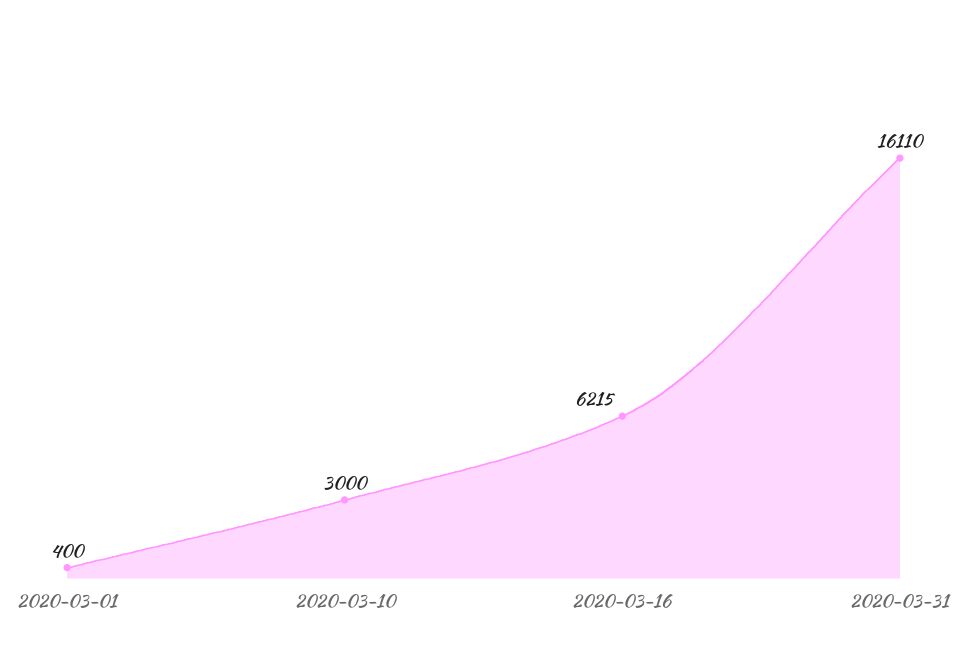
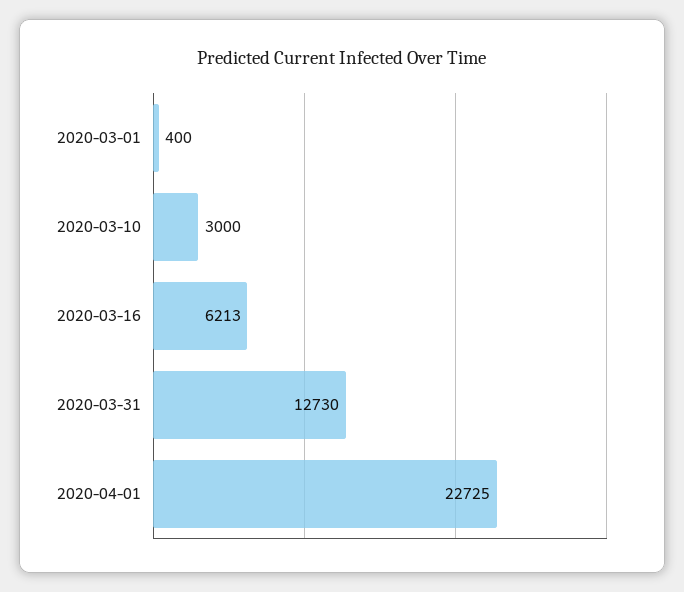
2020-03-16: 6215 -> 6213
2020-03-31: 16110 -> 12730
2020-04-01: none -> 22725

